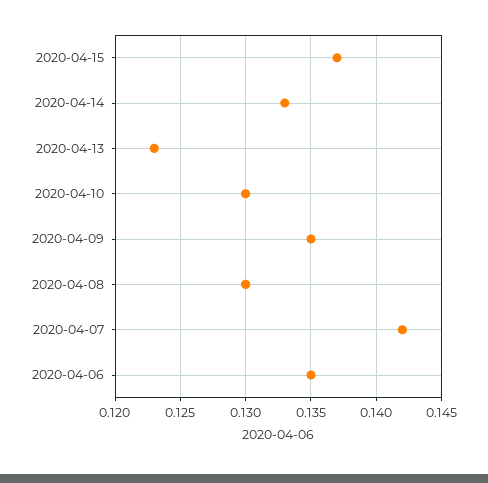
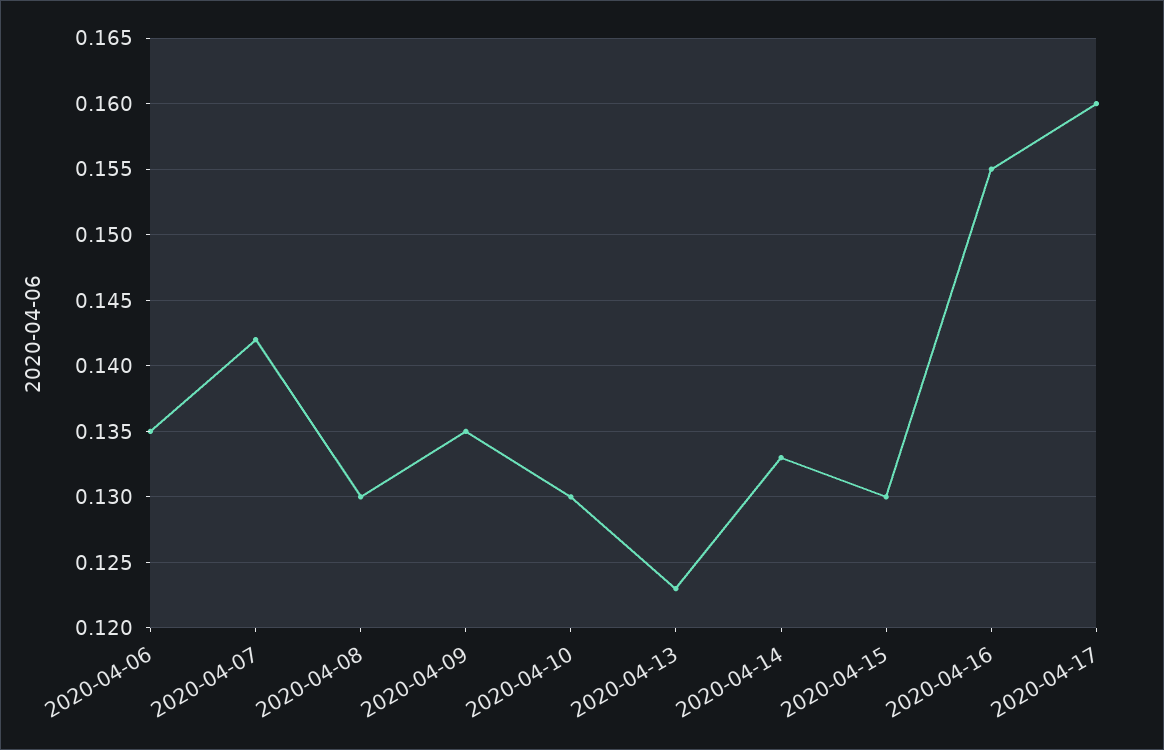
2020-04-15: 0.137 -> 0.13
2020-04-16: none -> 0.155
2020-04-17: none -> 0.16

